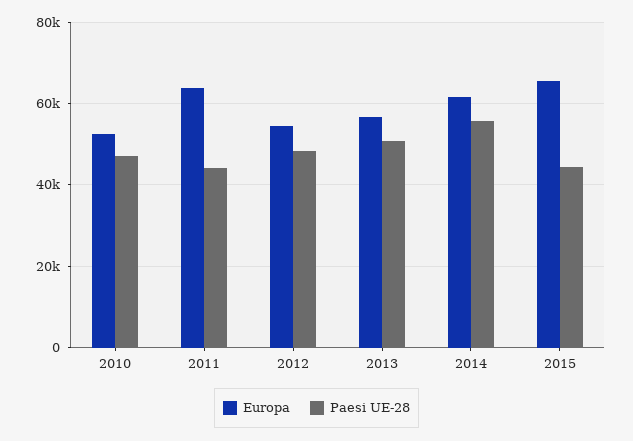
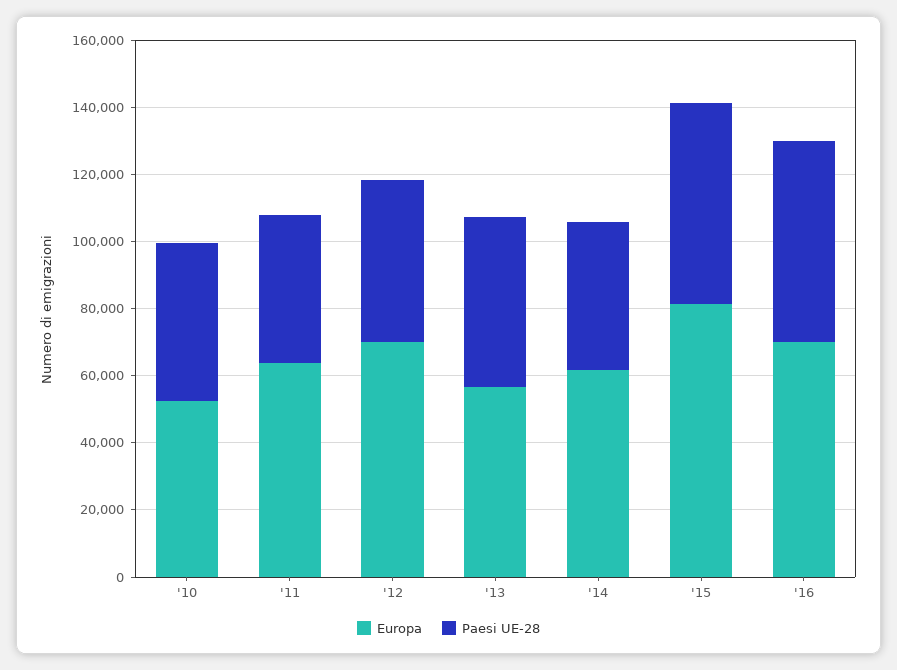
Europa, 2012: 54000 -> 70000
Paesi UE-28, 2014: 56000 -> 45000
Europa, 2015: 66000 -> 80000
Paesi UE-28, 2015: 44000 -> 60000
Europa, '16: none -> 70000
Paesi UE-28, '16: none -> 60000

